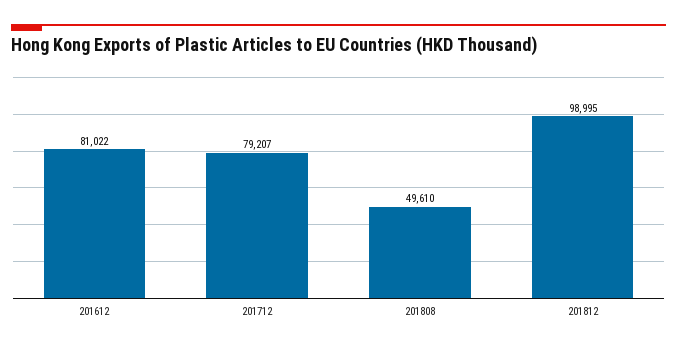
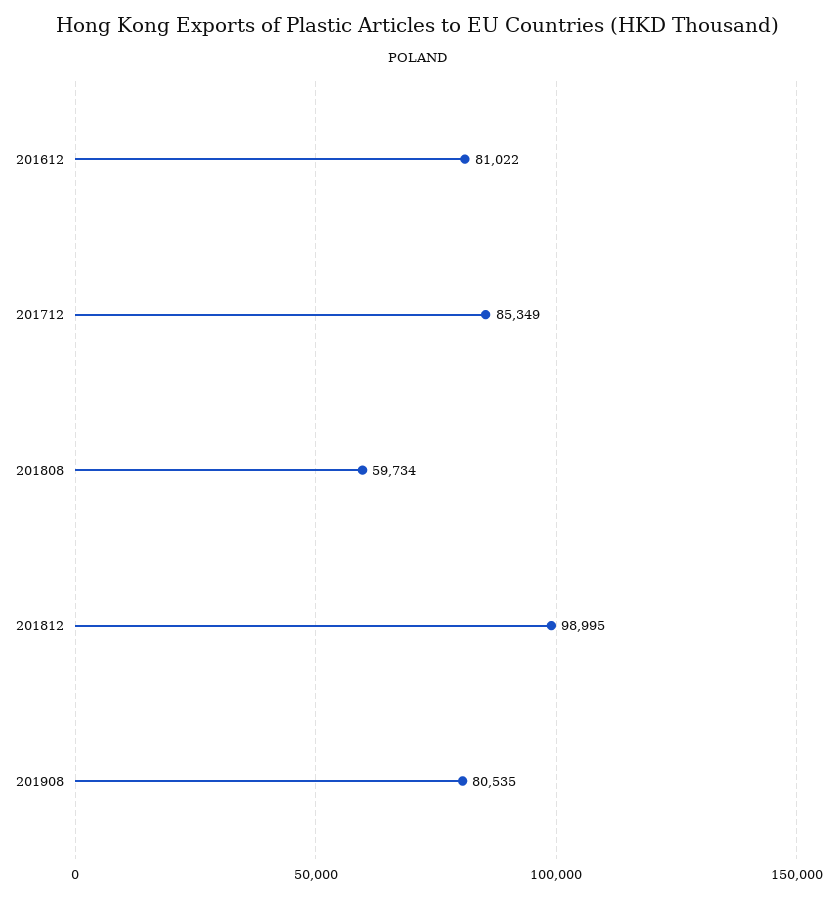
201712: 79207 -> 85349
201808: 49610 -> 59734
201908: none -> 80535

